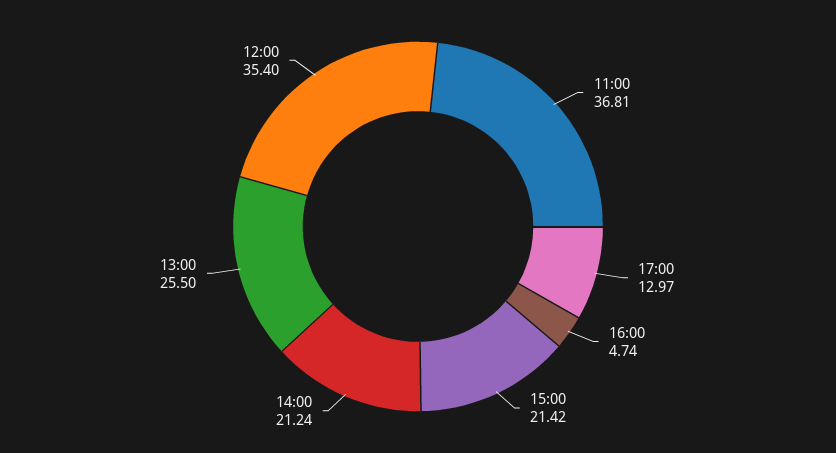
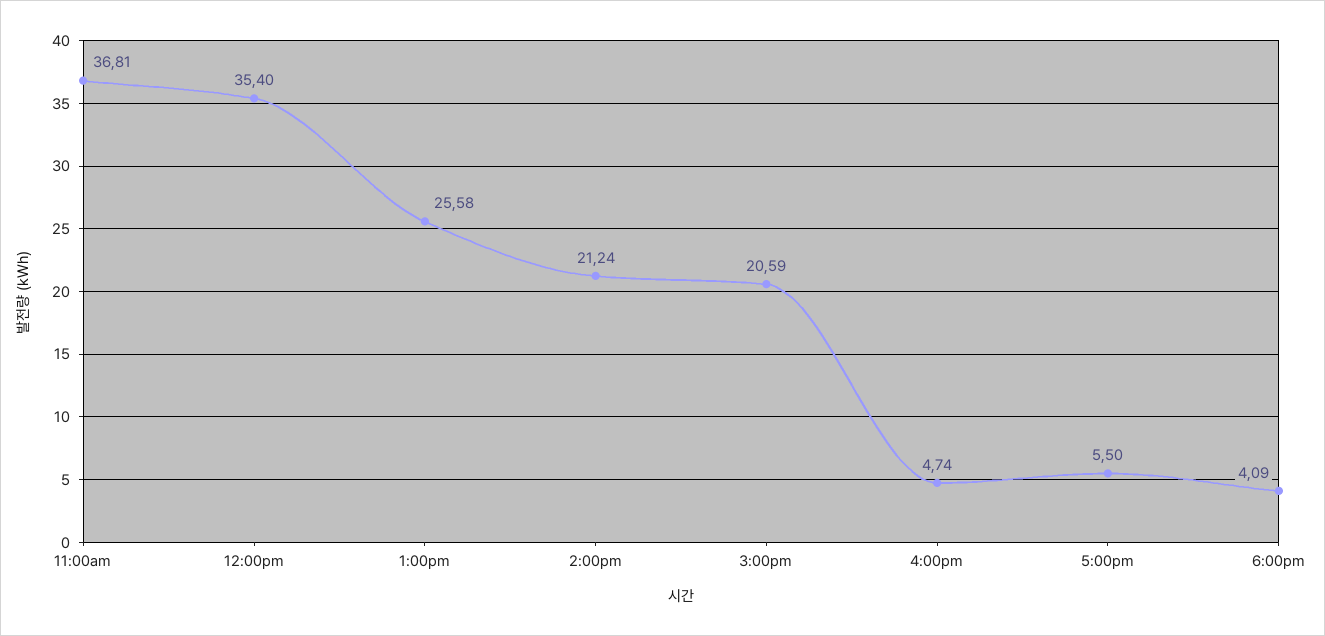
17:00: 12.97 -> 5.5
15:00: 21.42 -> 20.59
13:00: 25.5 -> 25.58
6:00pm: none -> 4.09

